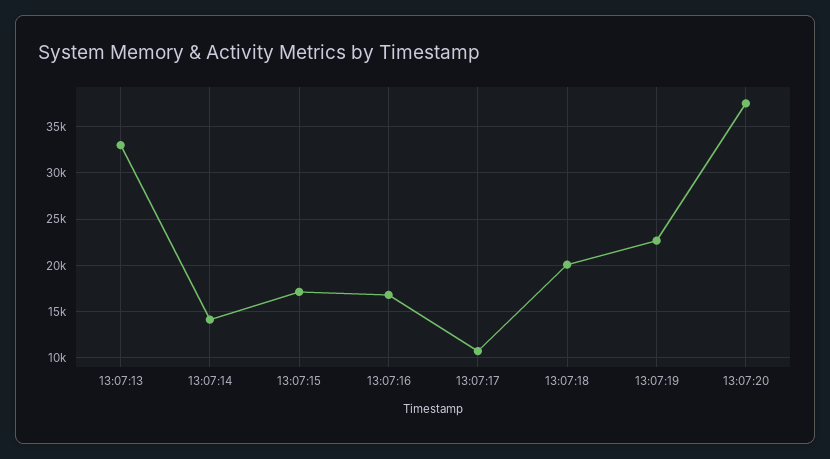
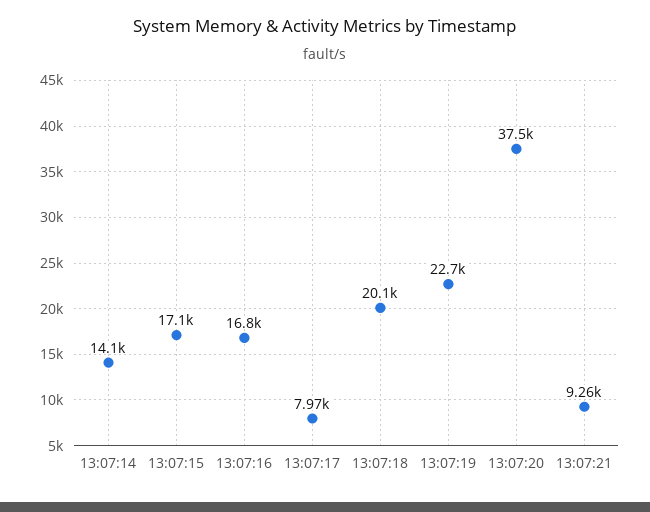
13:07:13: 33000 -> none
13:07:17: 11000 -> 7970
13:07:21: none -> 9260

